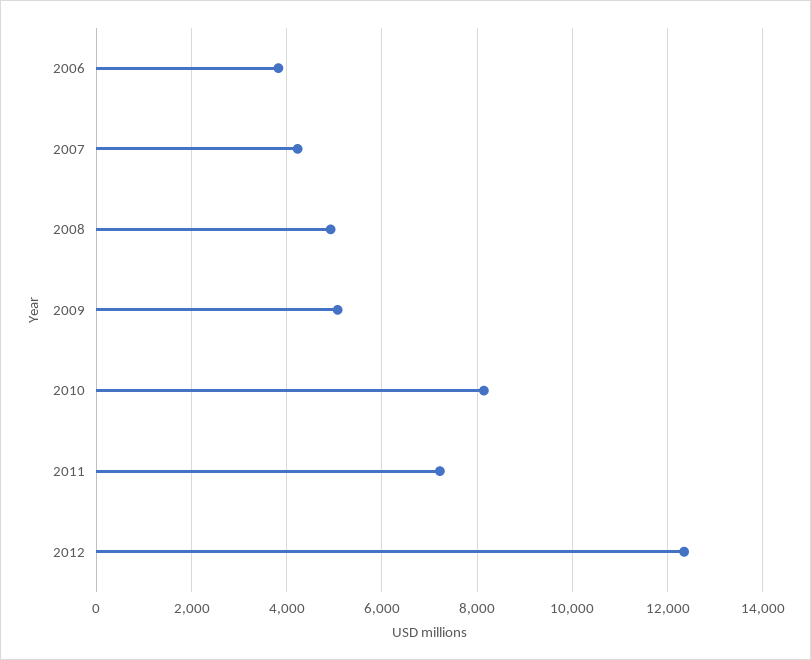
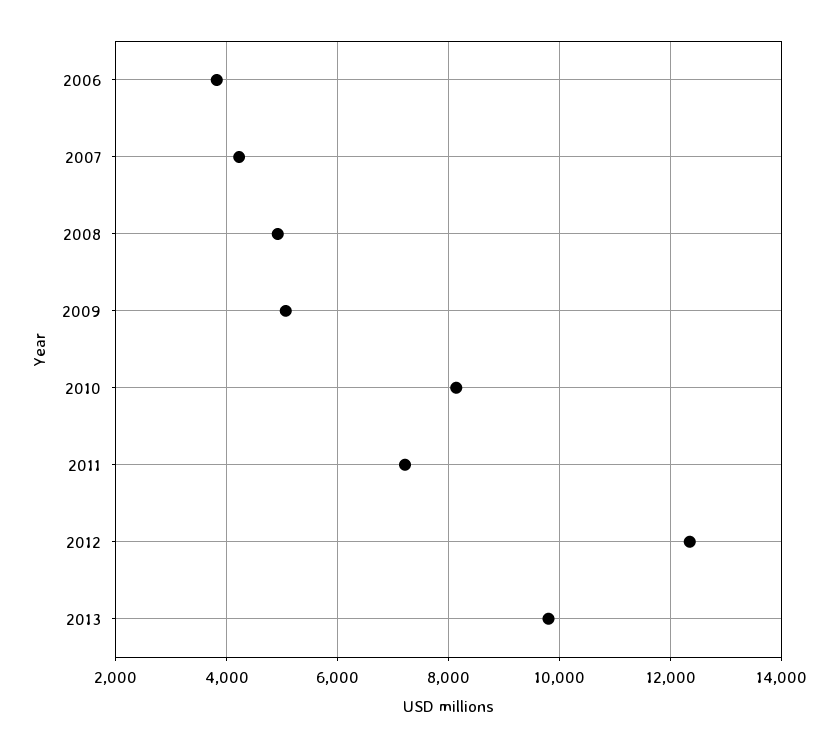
2013: none -> 9800

